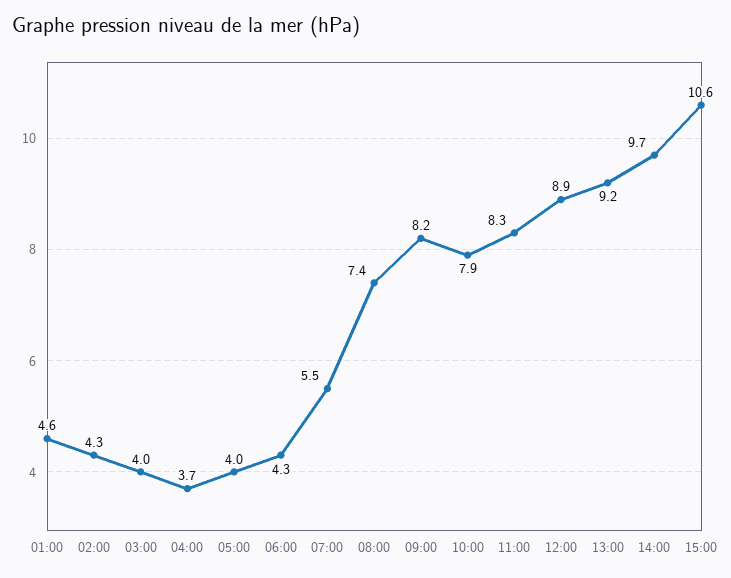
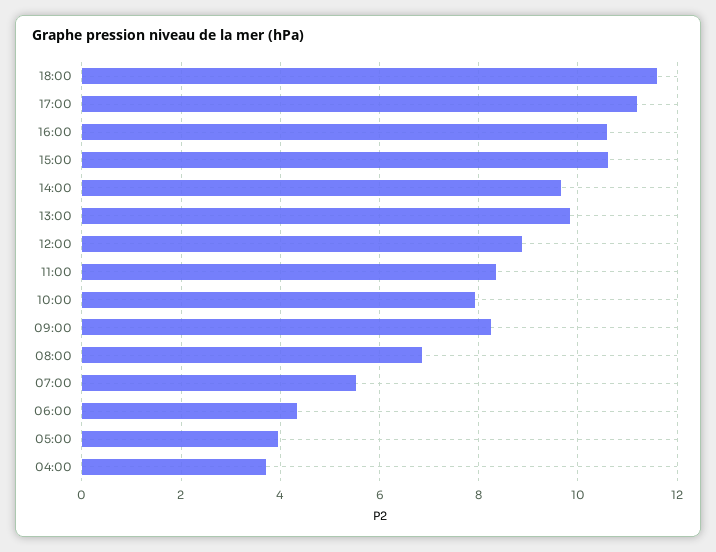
01:00: 4.6 -> none
02:00: 4.3 -> none
03:00: 4 -> none
08:00: 7.4 -> 6.8
13:00: 9.2 -> 9.8
18:00: none -> 11.6
17:00: none -> 11.2
16:00: none -> 10.6

